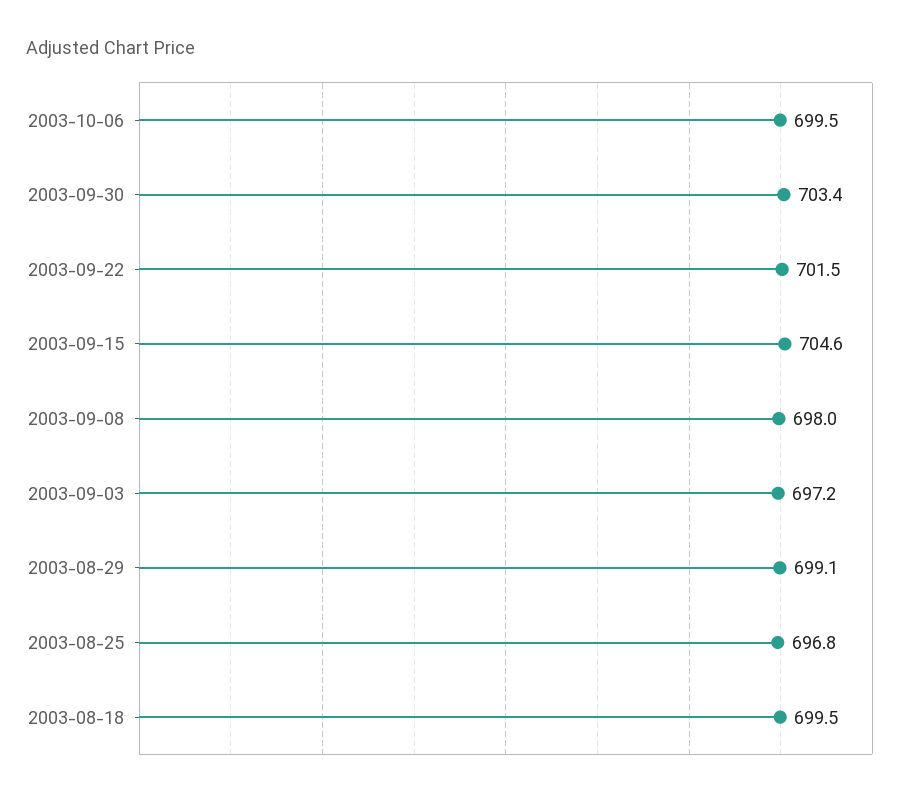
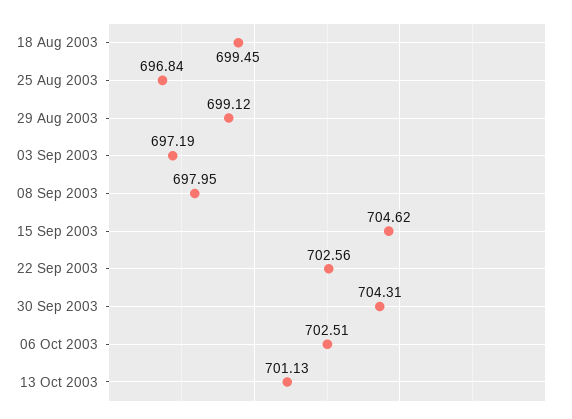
2003-10-06: 699.5 -> 702.51
2003-09-30: 703.4 -> 704.31
2003-09-22: 701.5 -> 702.56
13 Oct 2003: none -> 701.13

